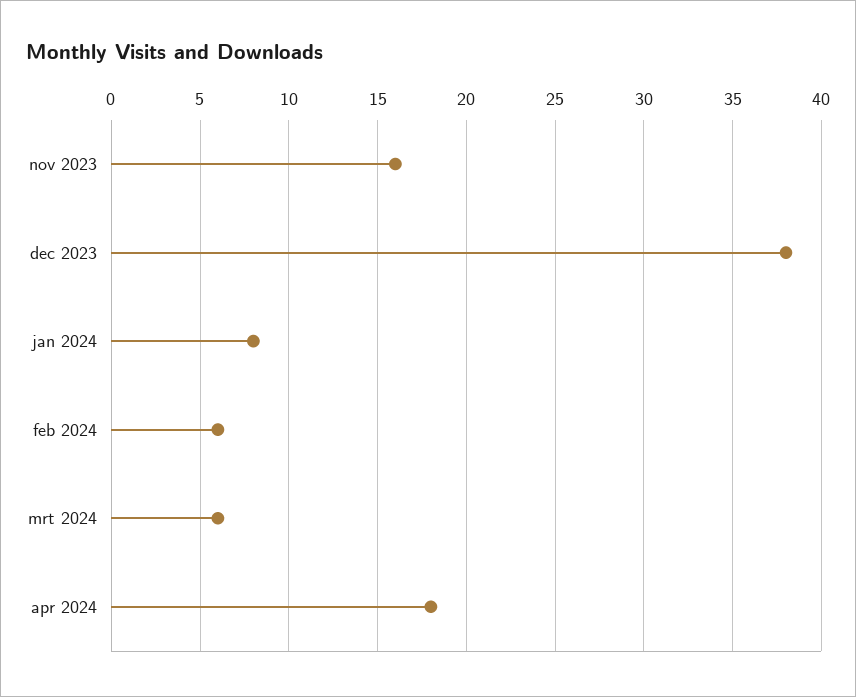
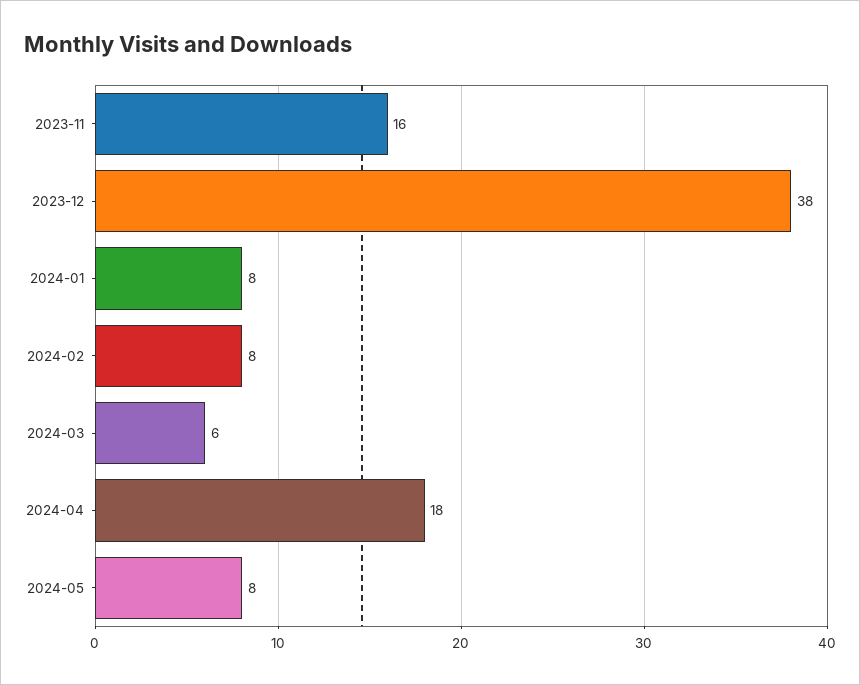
feb 2024: 6 -> 8
2024-05: none -> 8

